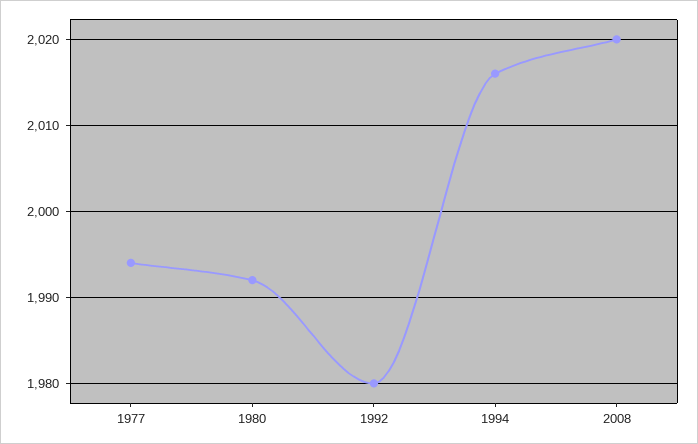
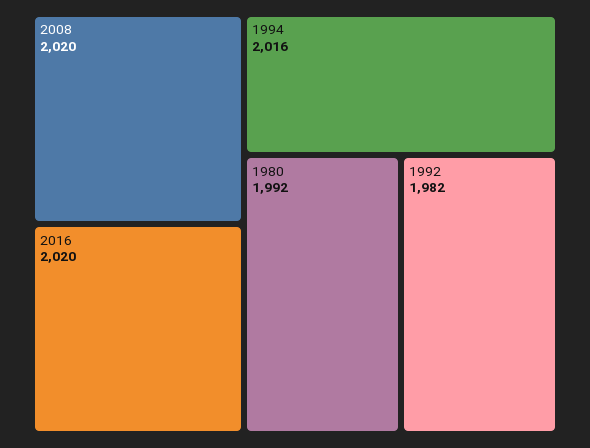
1977: 1994 -> none
1992: 1980 -> 1982
2016: none -> 2020

